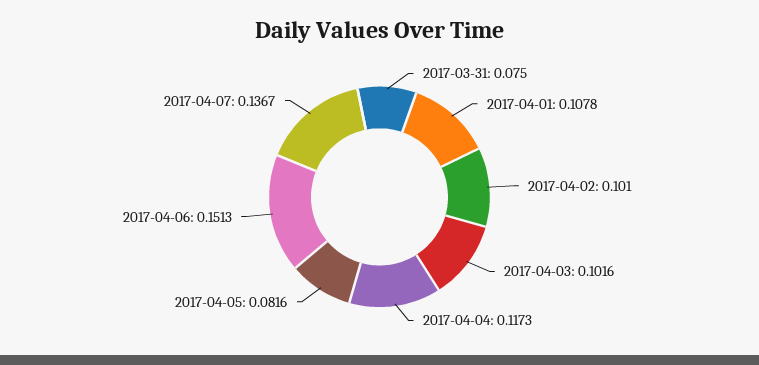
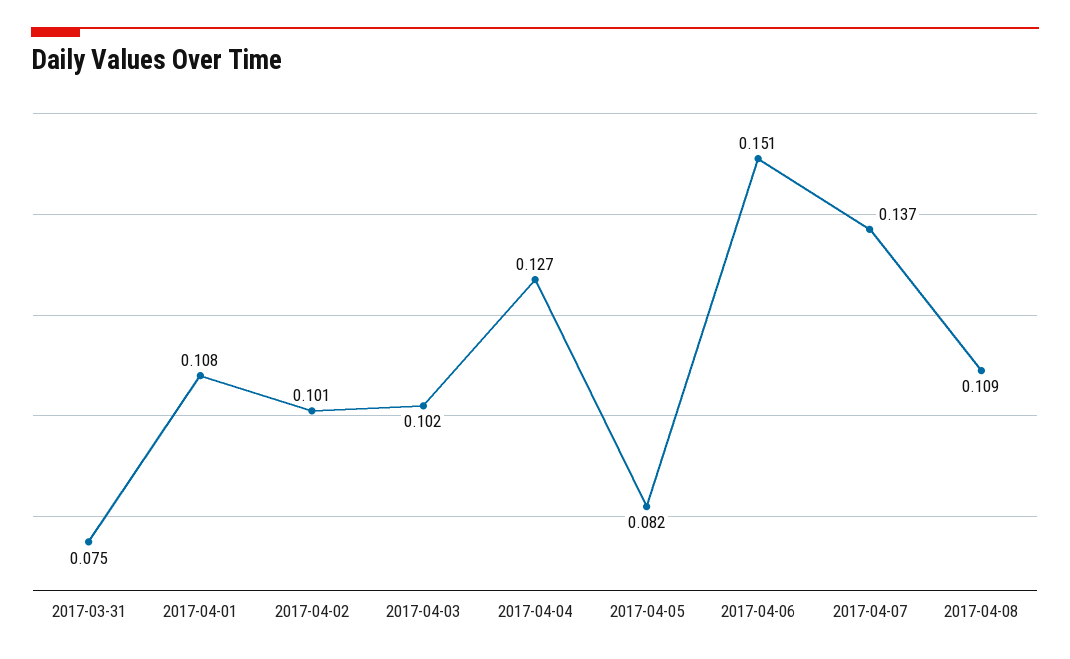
2017-04-04: 0.1173 -> 0.127
2017-04-08: none -> 0.109

